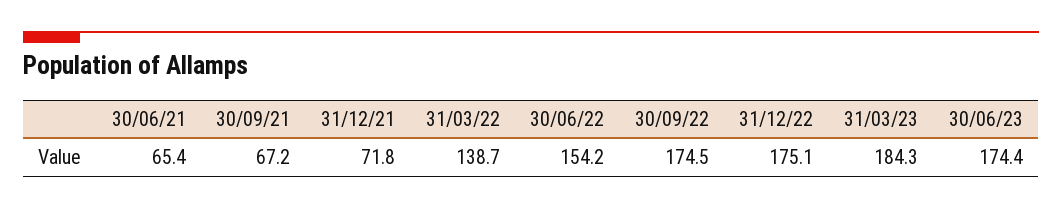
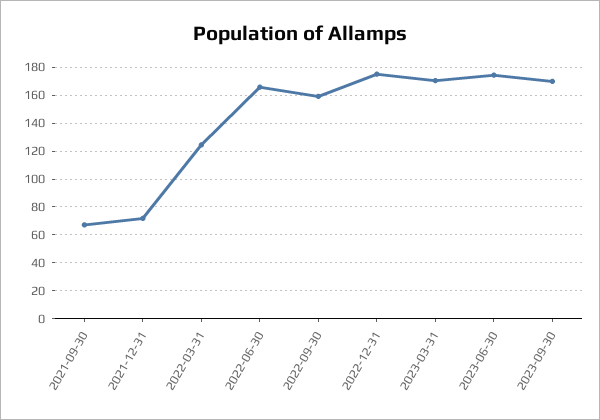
30/06/21: 65.4 -> none
31/03/22: 138.7 -> 125
30/06/22: 154.2 -> 165
30/09/22: 174.5 -> 160
31/03/23: 184.3 -> 170
2023-09-30: none -> 170

